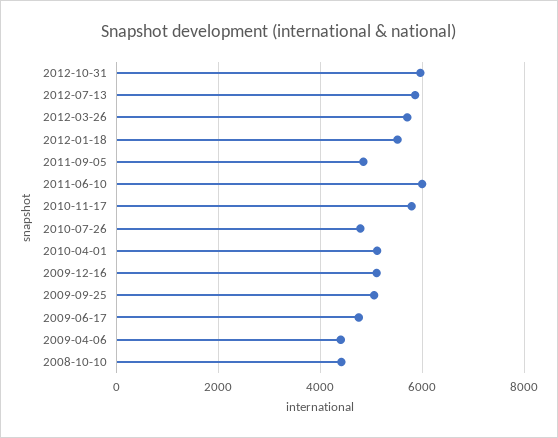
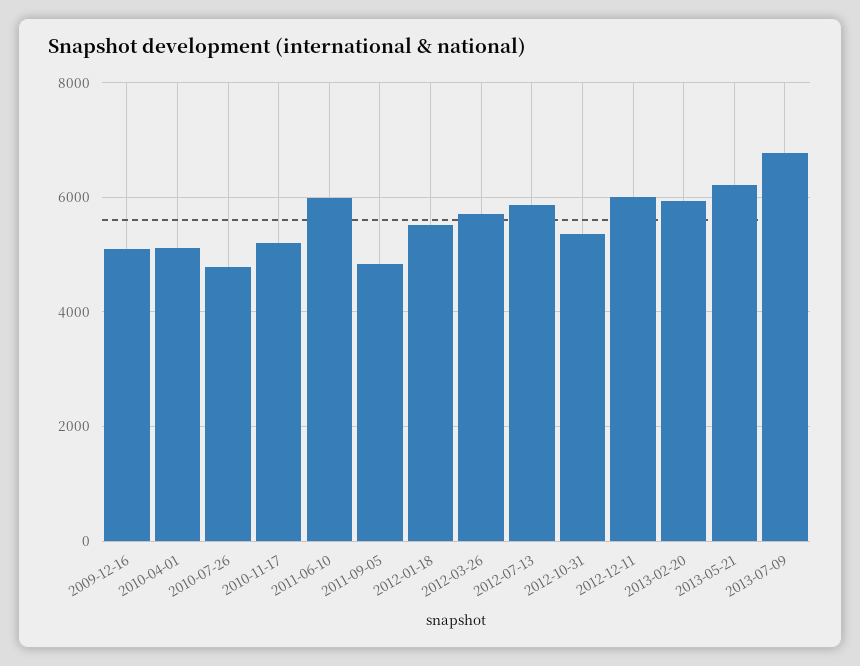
2012-10-31: 6000 -> 5400
2010-11-17: 5800 -> 5200
2009-09-25: 5000 -> none
2009-06-17: 4800 -> none
2009-04-06: 4400 -> none
2008-10-10: 4400 -> none
2012-12-11: none -> 6000
2013-02-20: none -> 6000
2013-05-21: none -> 6200
2013-07-09: none -> 6800

